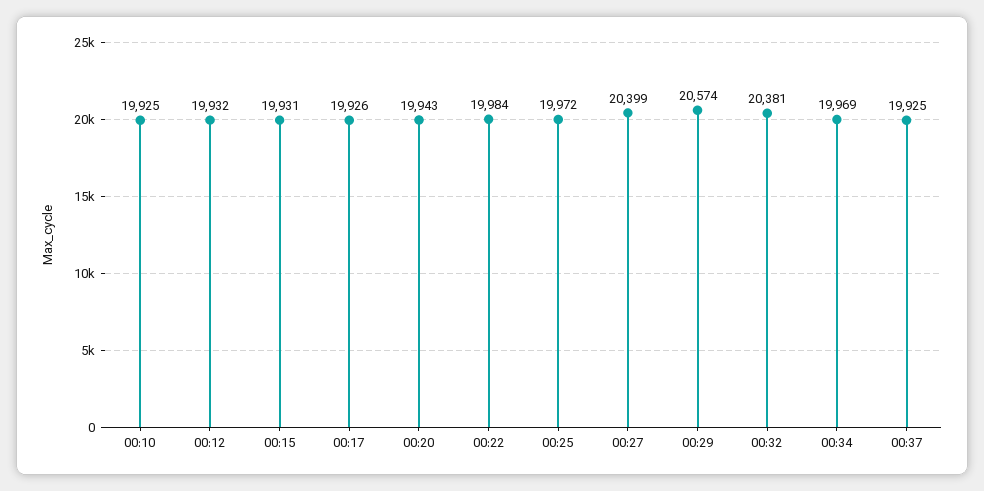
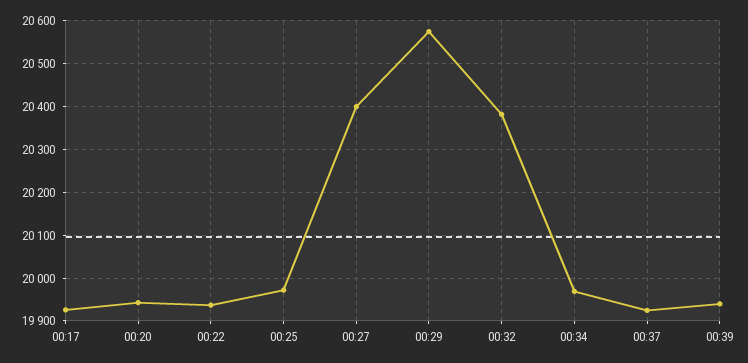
00:10: 19925 -> none
00:12: 19932 -> none
00:15: 19931 -> none
00:22: 19984 -> 19940
00:39: none -> 19940

